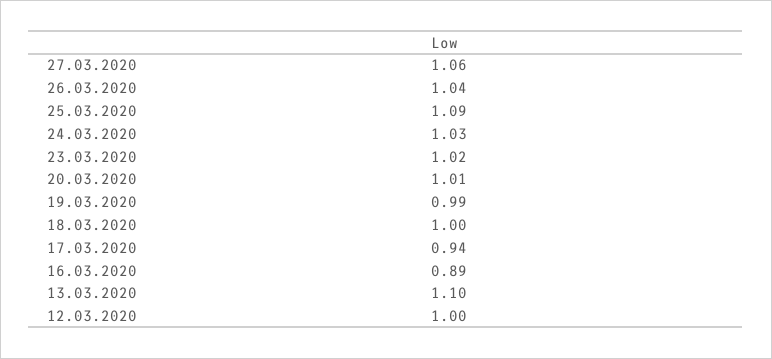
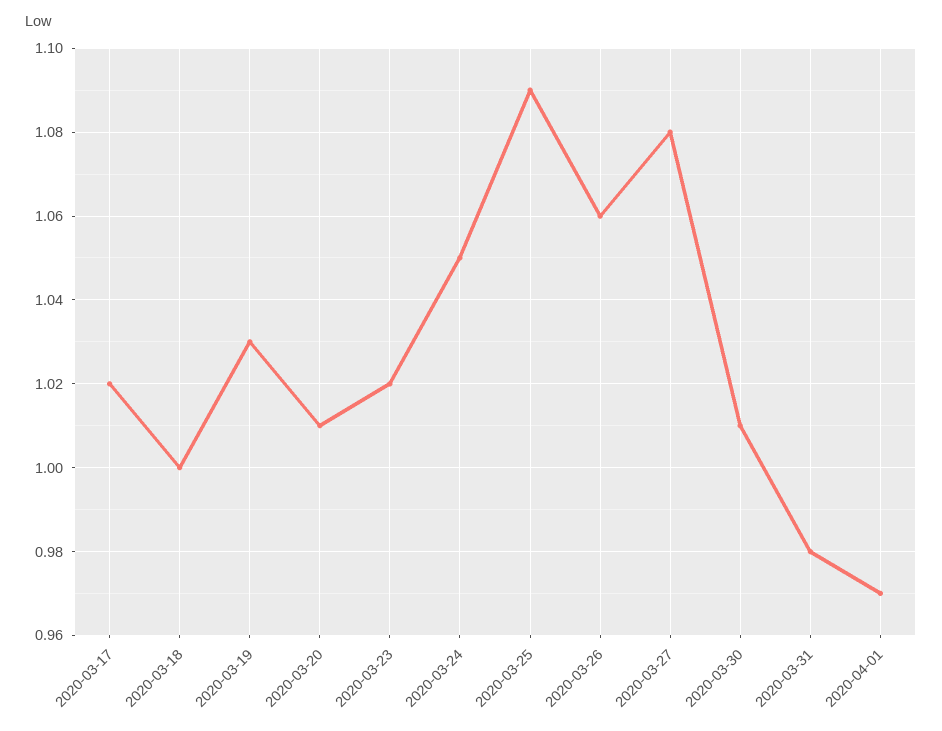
27.03.2020: 1.06 -> 1.08
26.03.2020: 1.04 -> 1.06
24.03.2020: 1.03 -> 1.05
19.03.2020: 0.99 -> 1.03
17.03.2020: 0.94 -> 1.02
16.03.2020: 0.89 -> none
13.03.2020: 1.1 -> none
12.03.2020: 1 -> none
2020-03-30: none -> 1.01
2020-03-31: none -> 0.98
2020-04-01: none -> 0.97

